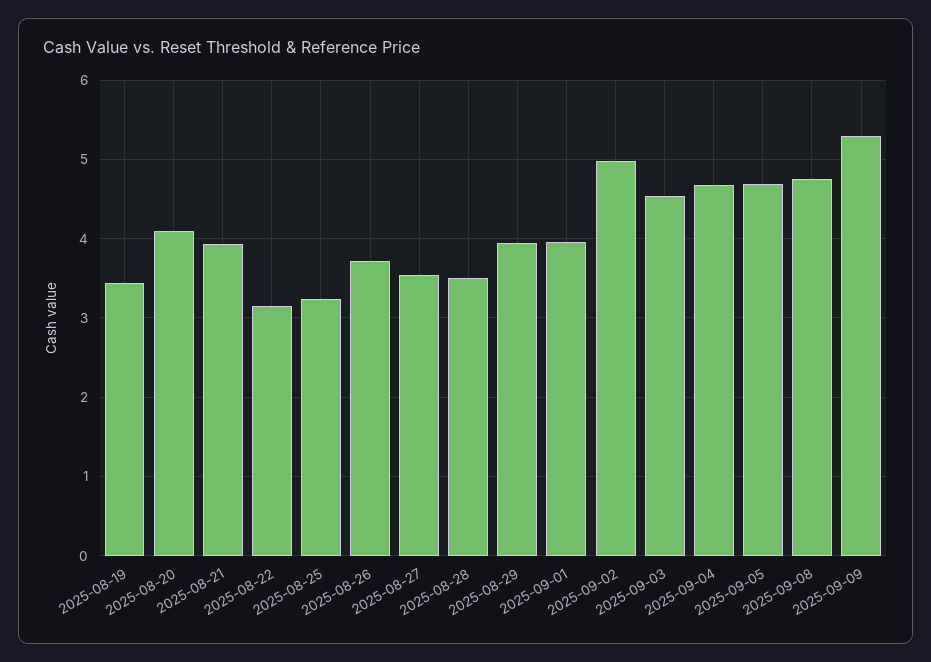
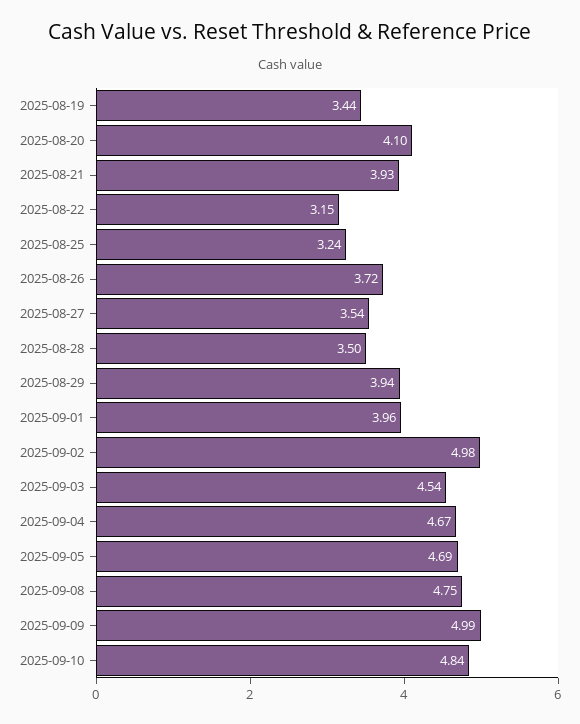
2025-09-09: 5.3 -> 4.99
2025-09-10: none -> 4.84

